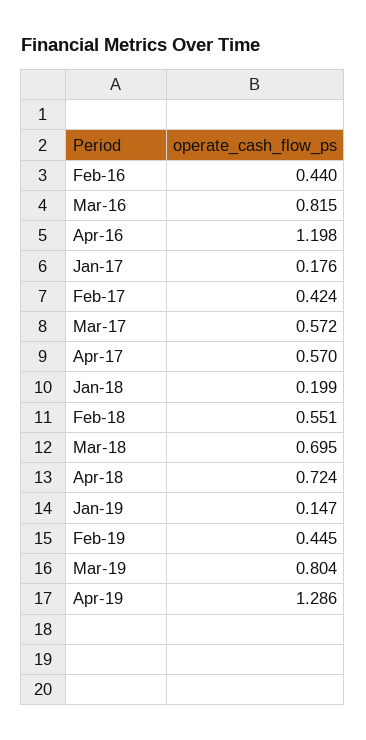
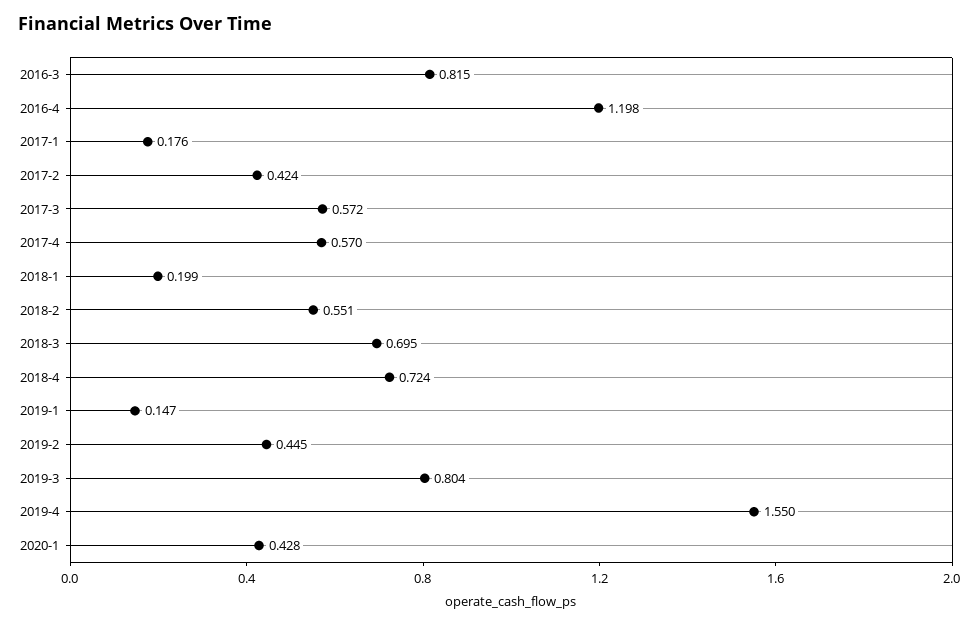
Feb-16: 0.44 -> none
Apr-19: 1.286 -> 1.55
2020-1: none -> 0.428

